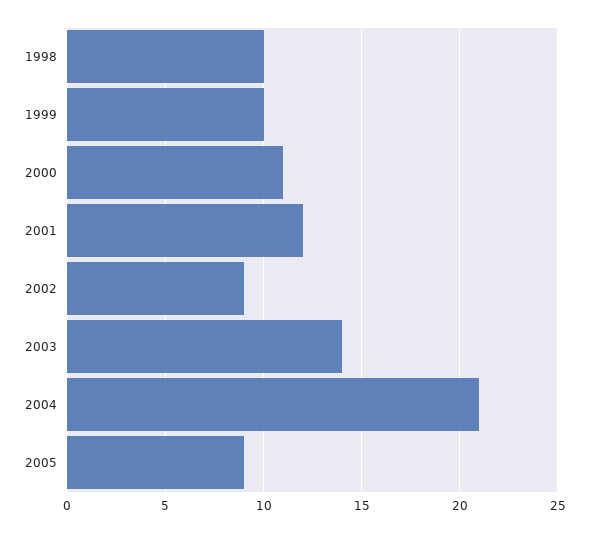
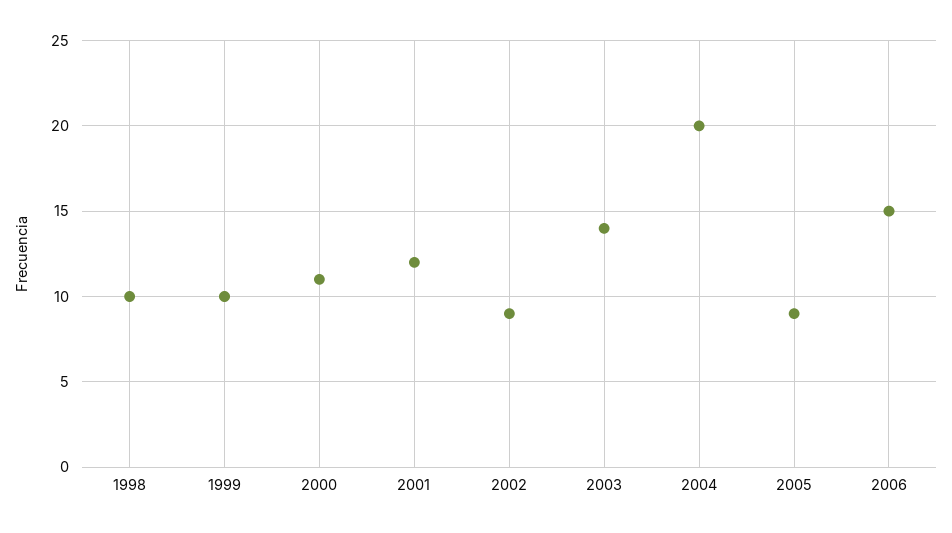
2004: 21 -> 20
2006: none -> 15

